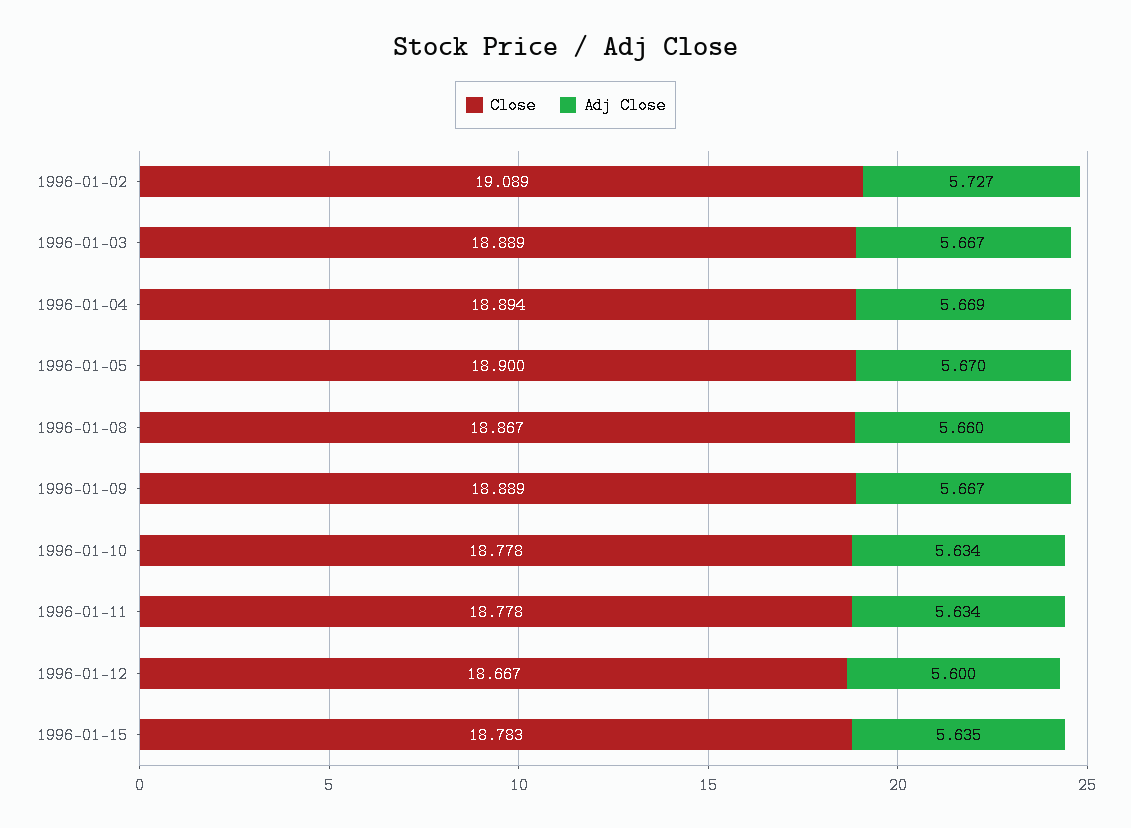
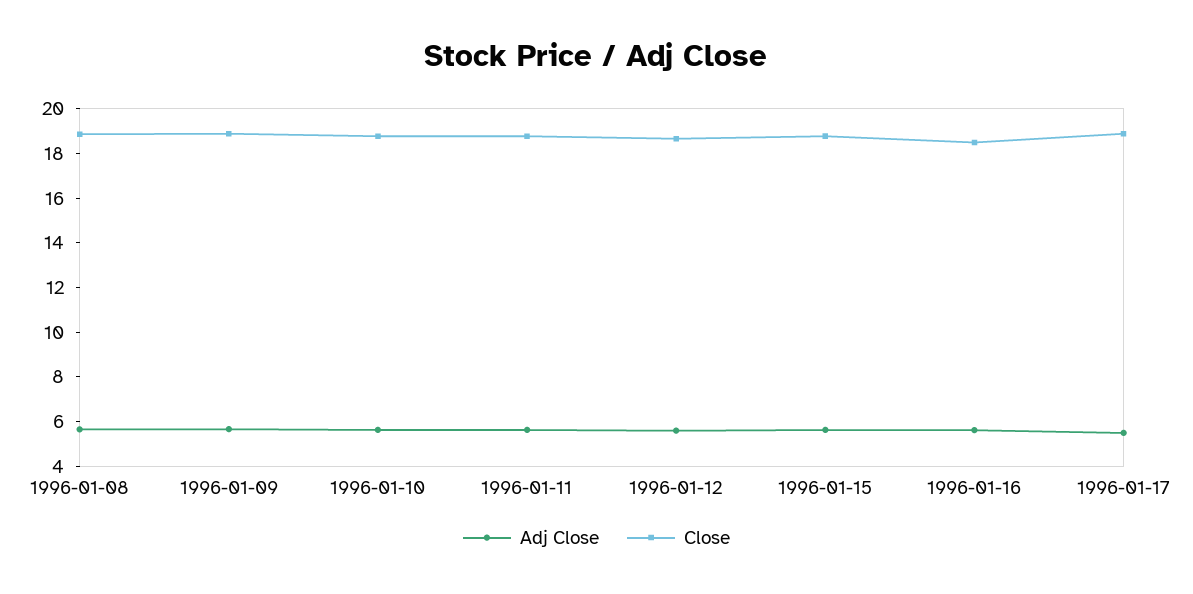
Close, 1996-01-02: 19.089 -> none
Adj Close, 1996-01-02: 5.727 -> none
Close, 1996-01-03: 18.889 -> none
Adj Close, 1996-01-03: 5.667 -> none
Close, 1996-01-04: 18.894 -> none
Adj Close, 1996-01-04: 5.669 -> none
Close, 1996-01-05: 18.9 -> none
Adj Close, 1996-01-05: 5.67 -> none
Adj Close, 1996-01-16: none -> 5.5
Close, 1996-01-16: none -> 18.5
Adj Close, 1996-01-17: none -> 5.5
Close, 1996-01-17: none -> 19

